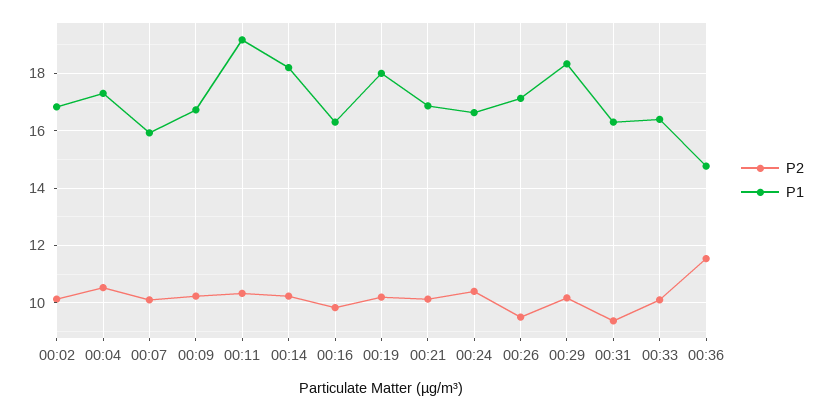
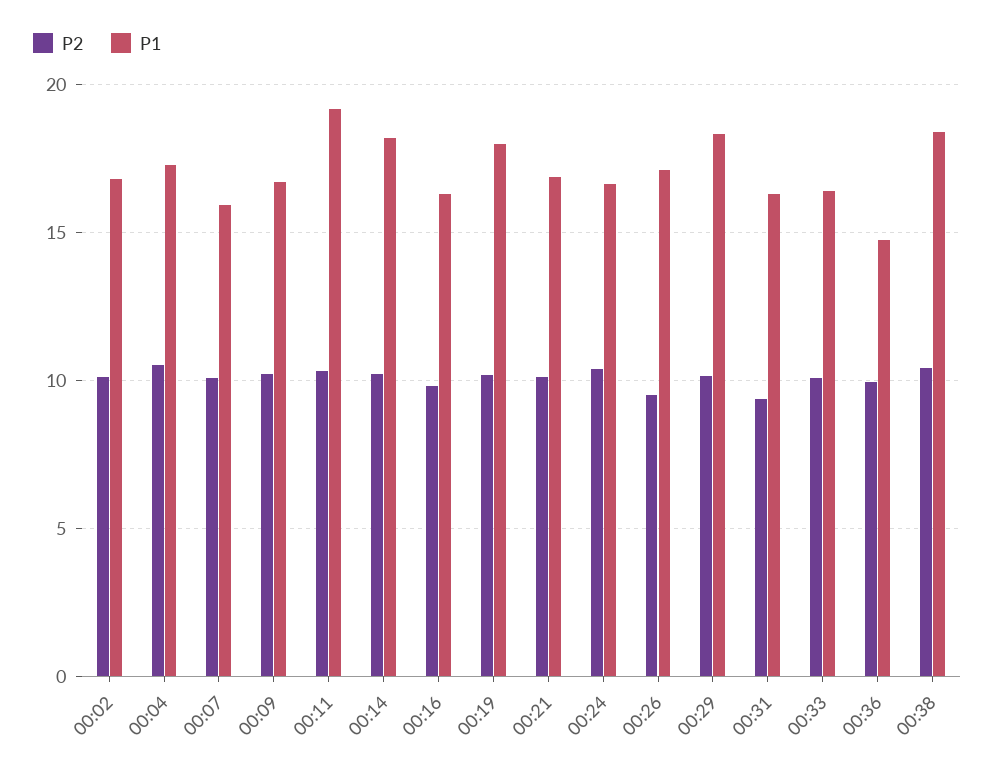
P2, 00:36: 11.5 -> 10
P2, 00:38: none -> 10.5
P1, 00:38: none -> 18.5

